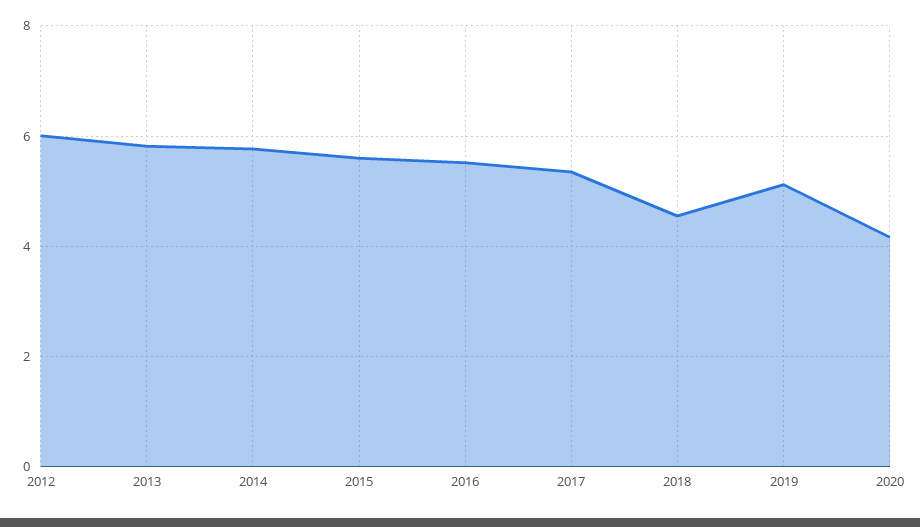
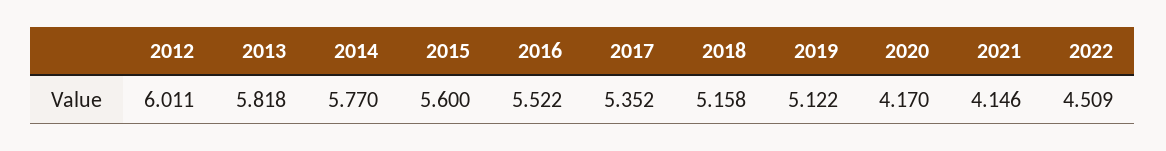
2018: 4.6 -> 5.158
2021: none -> 4.146
2022: none -> 4.509

